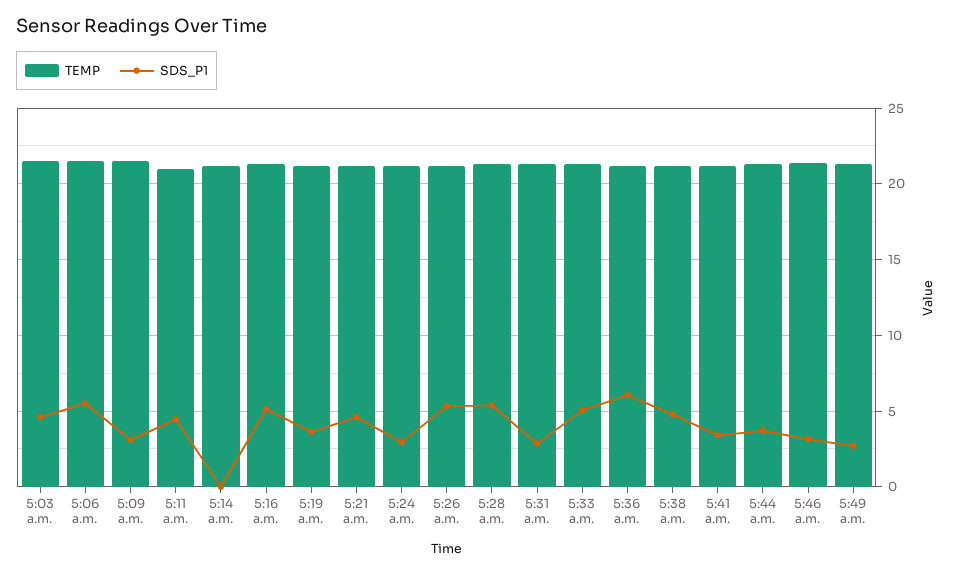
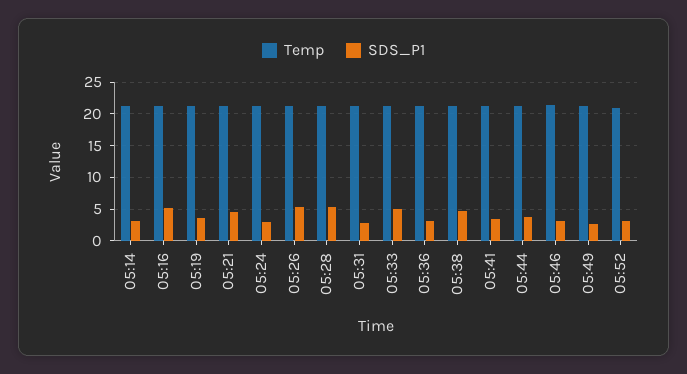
TEMP, 5:03 a.m.: 21.5 -> none
SDS_P1, 5:03 a.m.: 4.5 -> none
TEMP, 5:06 a.m.: 21.5 -> none
SDS_P1, 5:06 a.m.: 5.5 -> none
TEMP, 5:09 a.m.: 21.5 -> none
SDS_P1, 5:09 a.m.: 3 -> none
TEMP, 5:11 a.m.: 21 -> none
SDS_P1, 5:11 a.m.: 4.5 -> none
SDS_P1, 5:14 a.m.: 0 -> 3
SDS_P1, 5:36 a.m.: 6 -> 3
TEMP, 05:52: none -> 21
SDS_P1, 05:52: none -> 3

